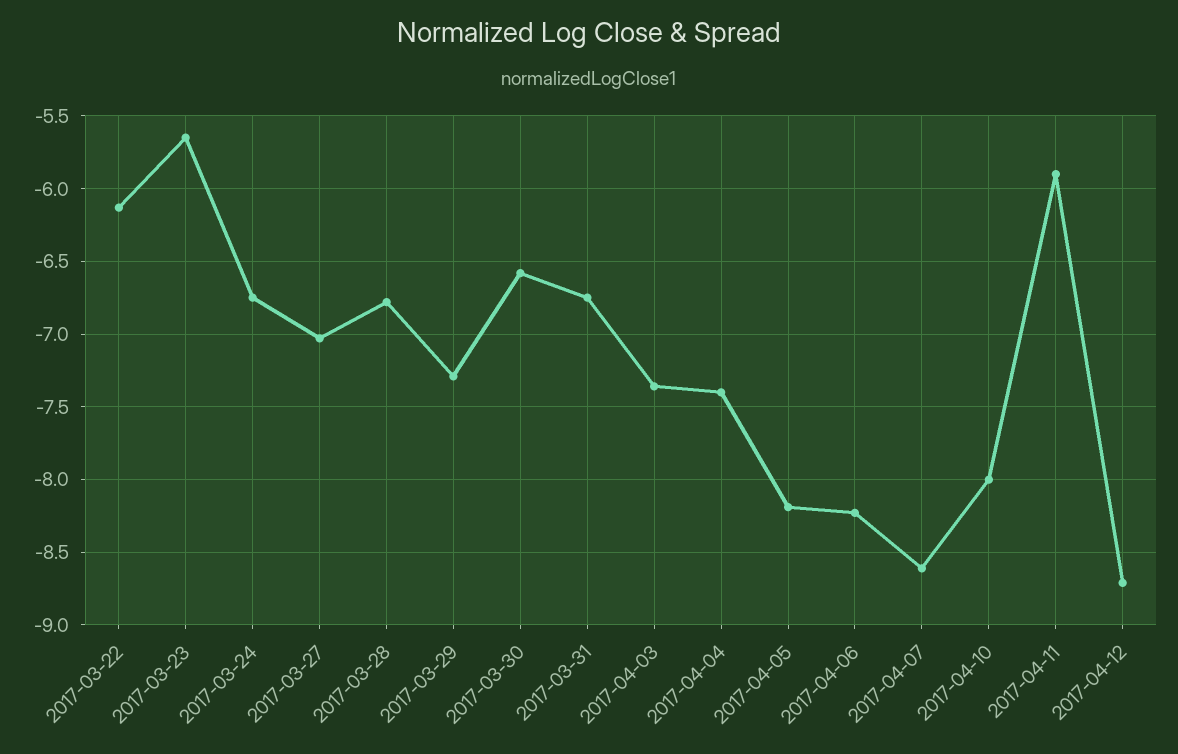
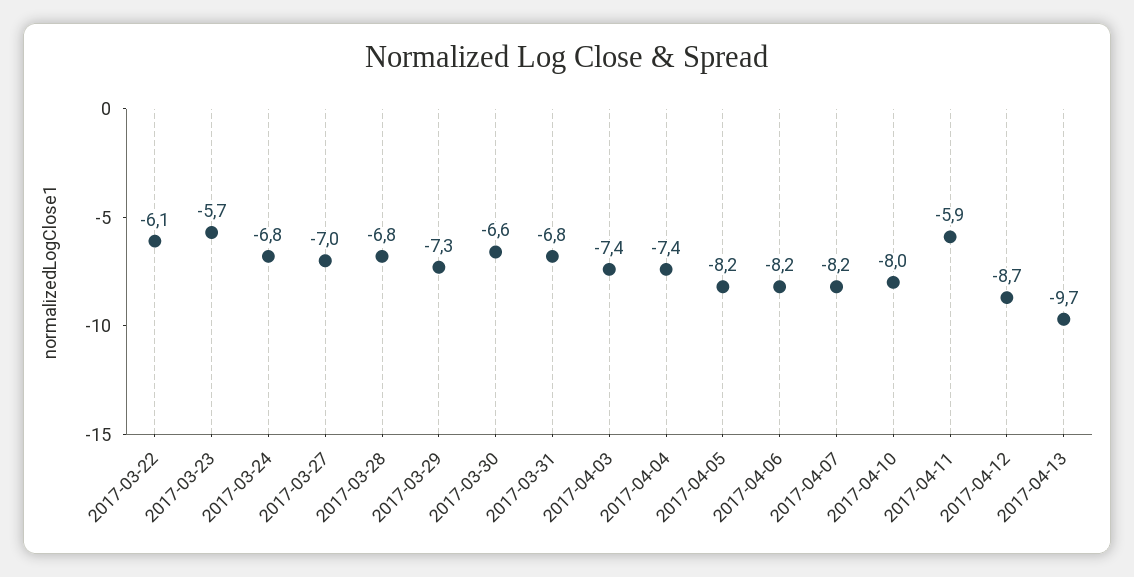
2017-04-07: -8.6 -> -8.2
2017-04-13: none -> -9.7

